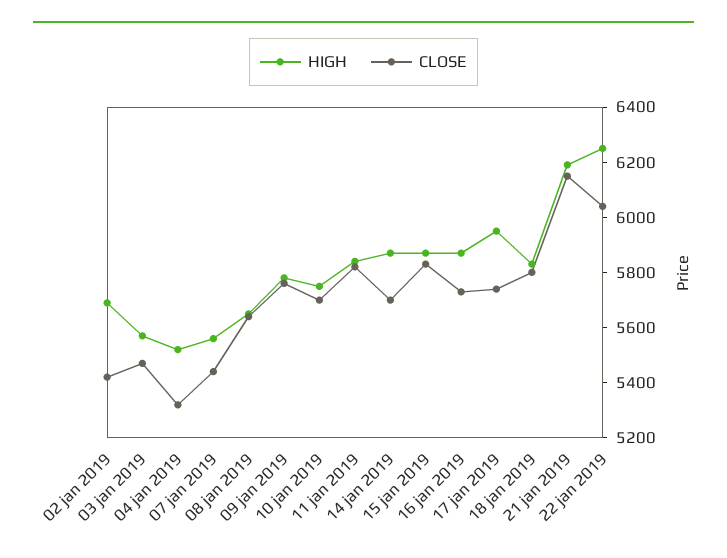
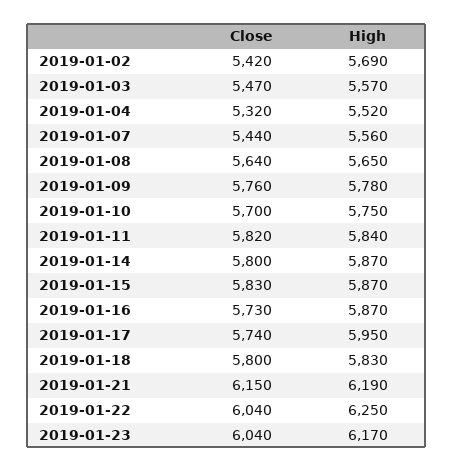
CLOSE, 14 jan 2019: 5700 -> 5800
CLOSE, 2019-01-23: none -> 6040
HIGH, 2019-01-23: none -> 6170

